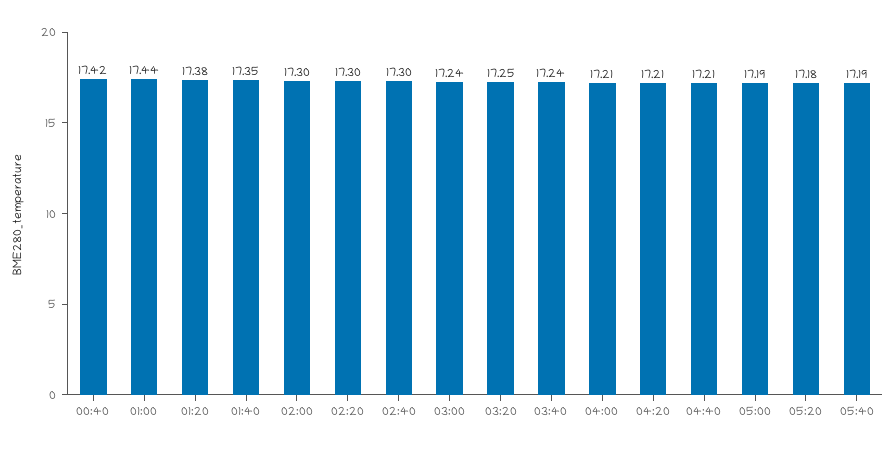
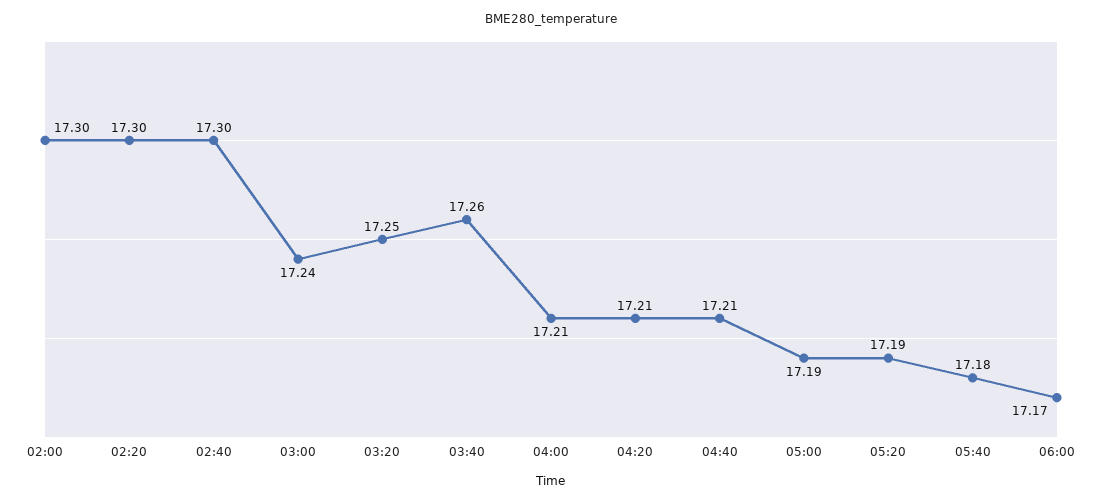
00:40: 17.42 -> none
01:00: 17.44 -> none
01:20: 17.38 -> none
01:40: 17.35 -> none
03:40: 17.24 -> 17.26
05:20: 17.18 -> 17.19
05:40: 17.19 -> 17.18
06:00: none -> 17.17

